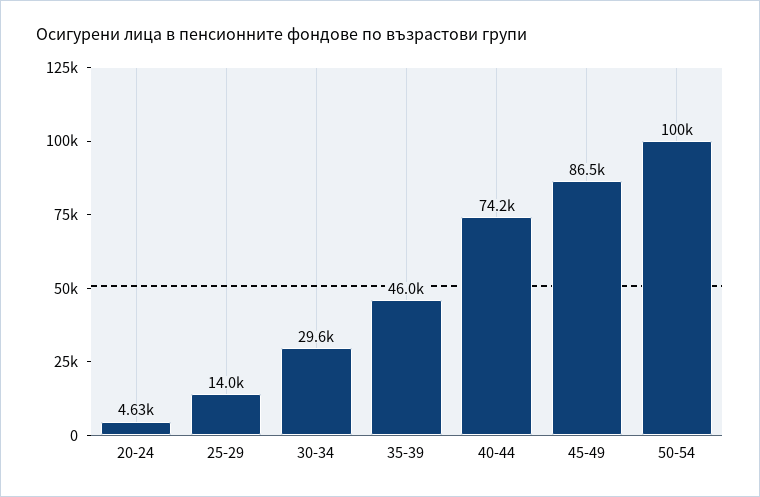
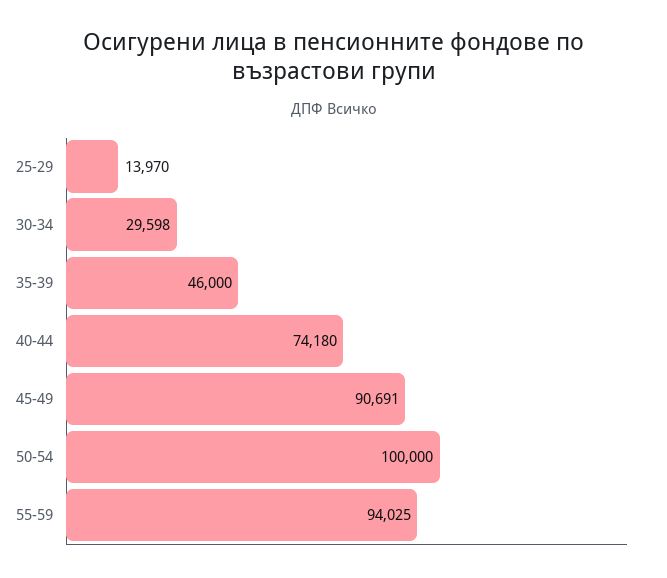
20-24: 4630 -> none
45-49: 86500 -> 90691
55-59: none -> 94025

